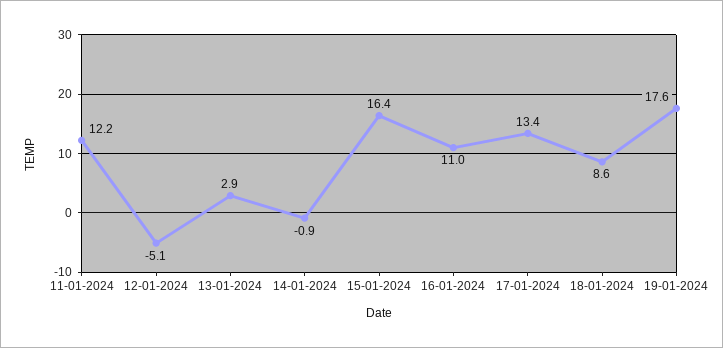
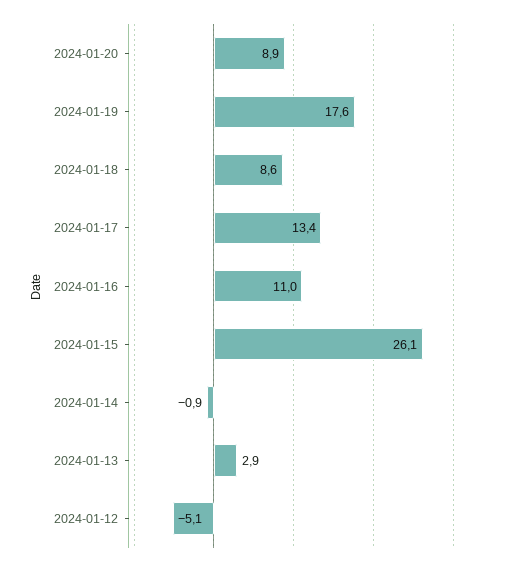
11-01-2024: 12.2 -> none
15-01-2024: 16.4 -> 26.1
2024-01-20: none -> 8.9

